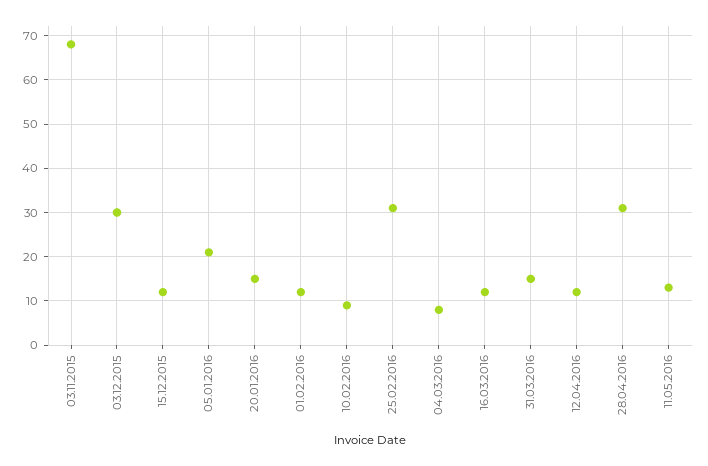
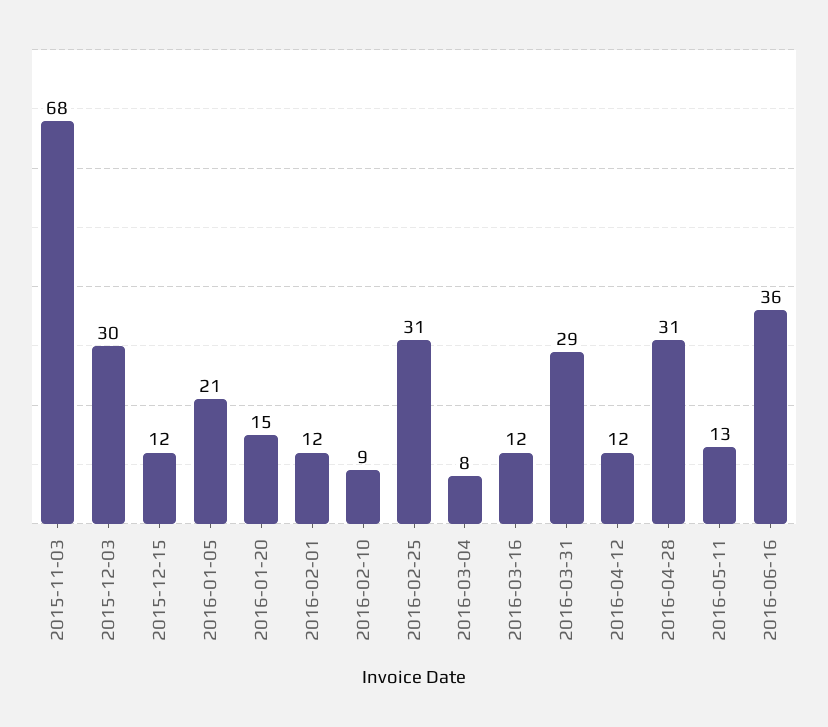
31.03.2016: 15 -> 29
2016-06-16: none -> 36

